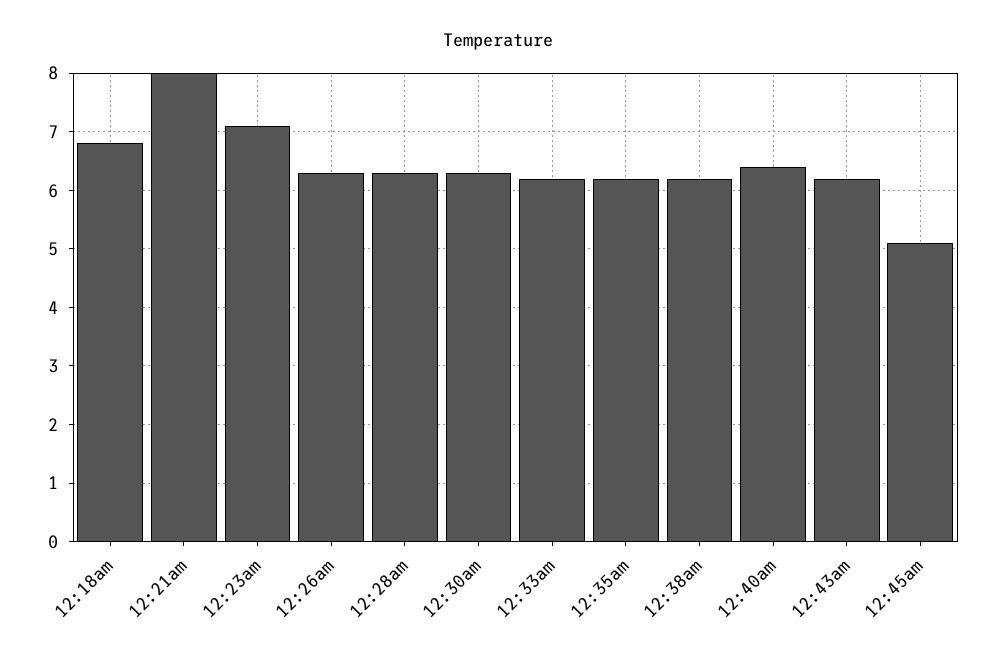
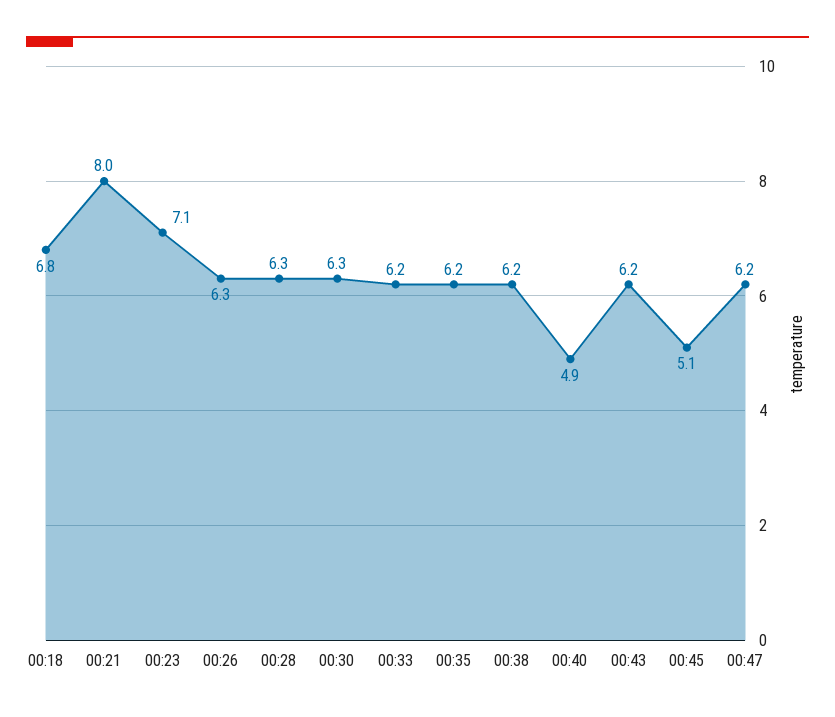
12:40am: 6.5 -> 4.9
00:47: none -> 6.2

